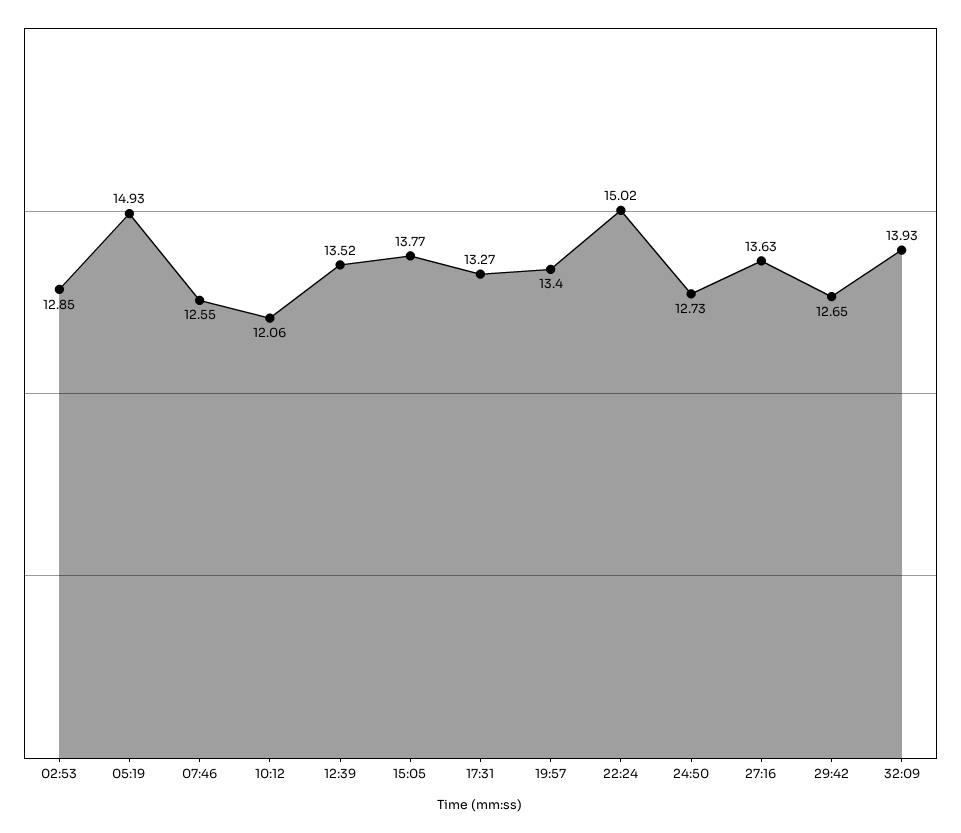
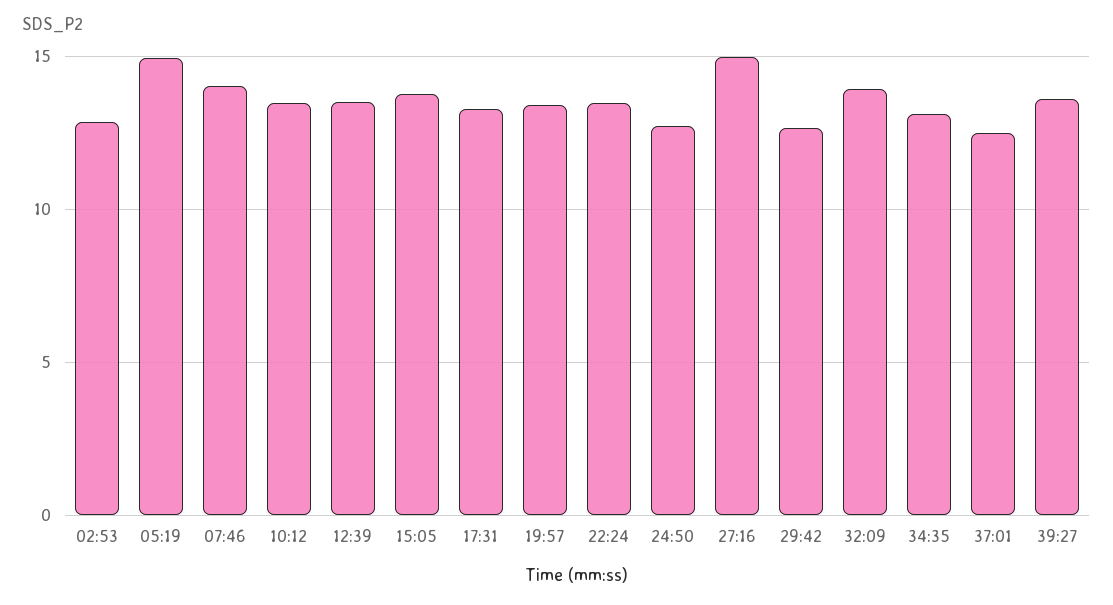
07:46: 12.55 -> 14
10:12: 12.06 -> 13.5
22:24: 15.02 -> 13.5
27:16: 13.63 -> 15
34:35: none -> 13
37:01: none -> 12.5
39:27: none -> 13.5

